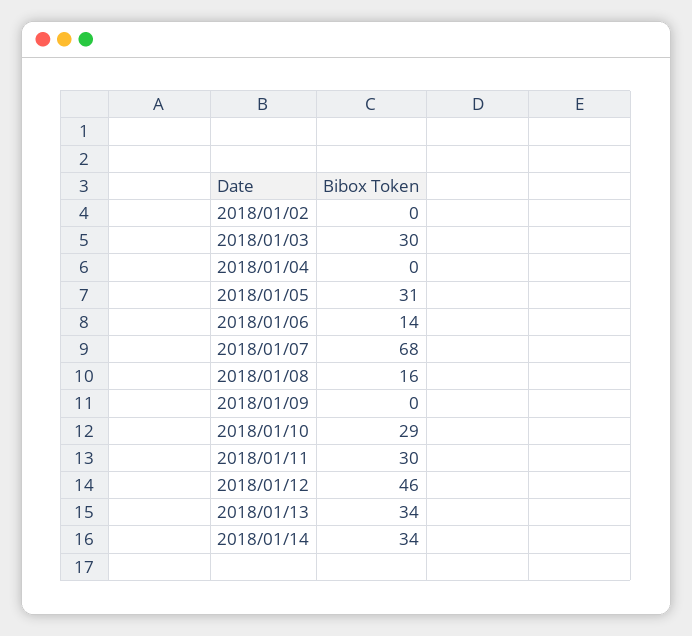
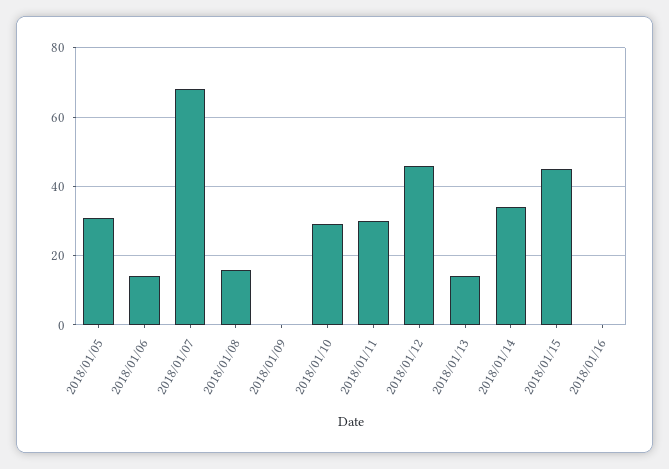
2018/01/02: 0 -> none
2018/01/03: 30 -> none
2018/01/04: 0 -> none
2018/01/13: 34 -> 15
2018/01/15: none -> 45
2018/01/16: none -> 0

